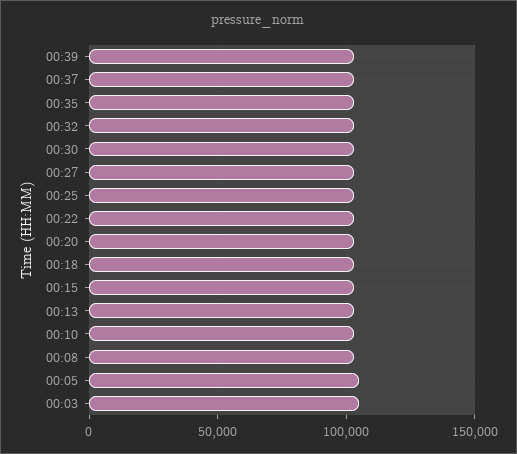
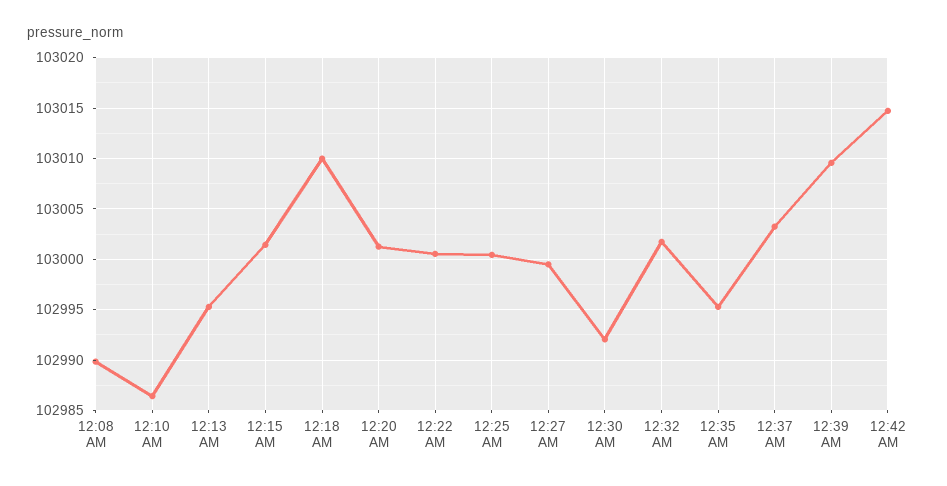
00:05: 105000 -> none
00:03: 105000 -> none
12:42 AM: none -> 103015

